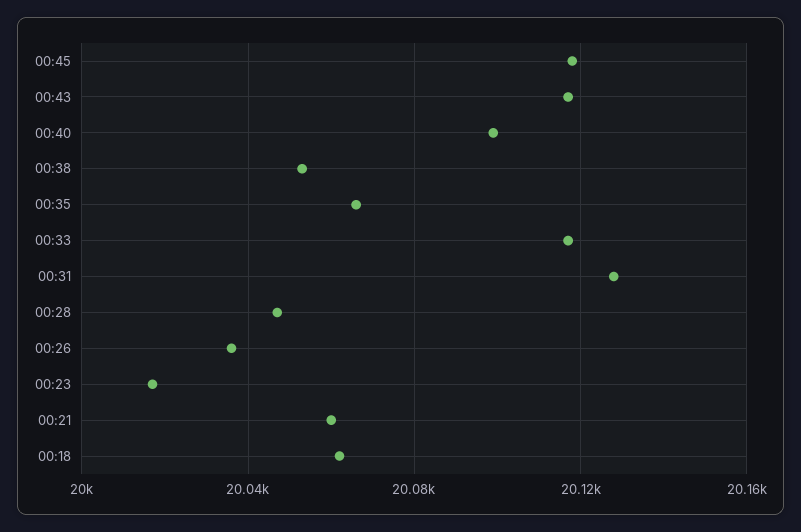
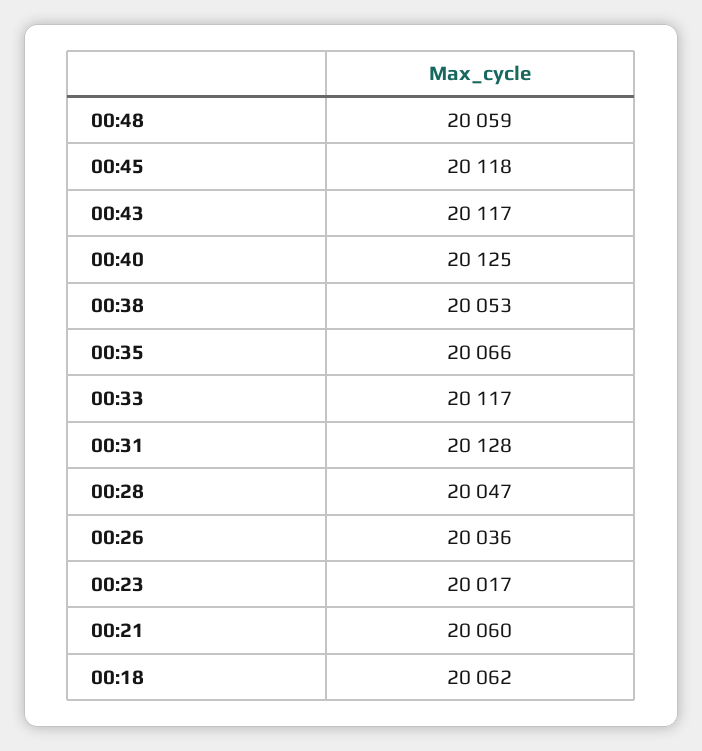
00:40: 20100 -> 20125
00:48: none -> 20059

